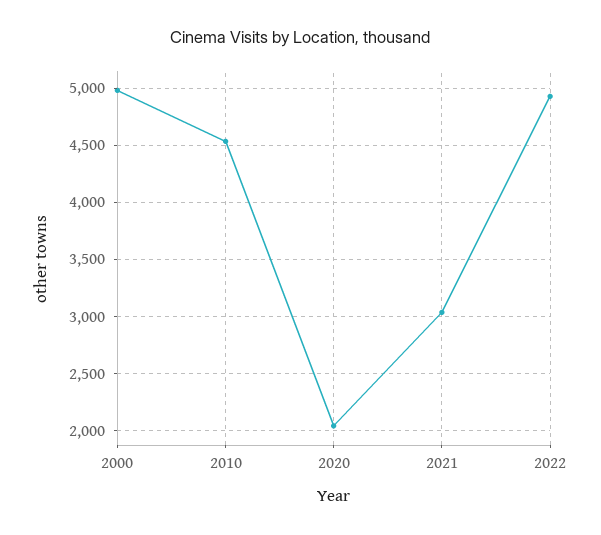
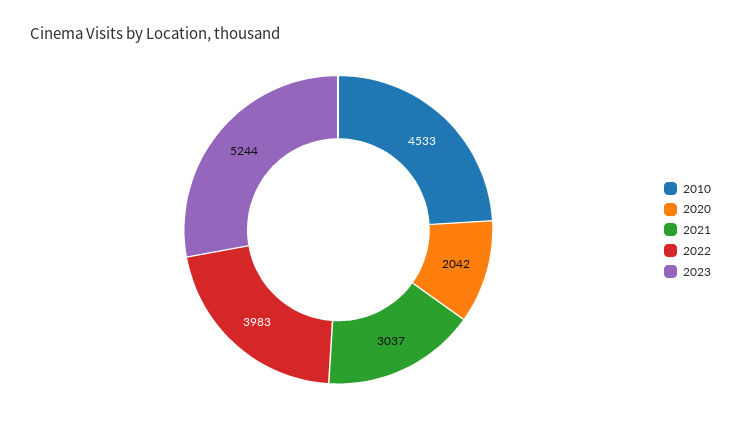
2000: 5000 -> none
2022: 4900 -> 3983
2023: none -> 5244

